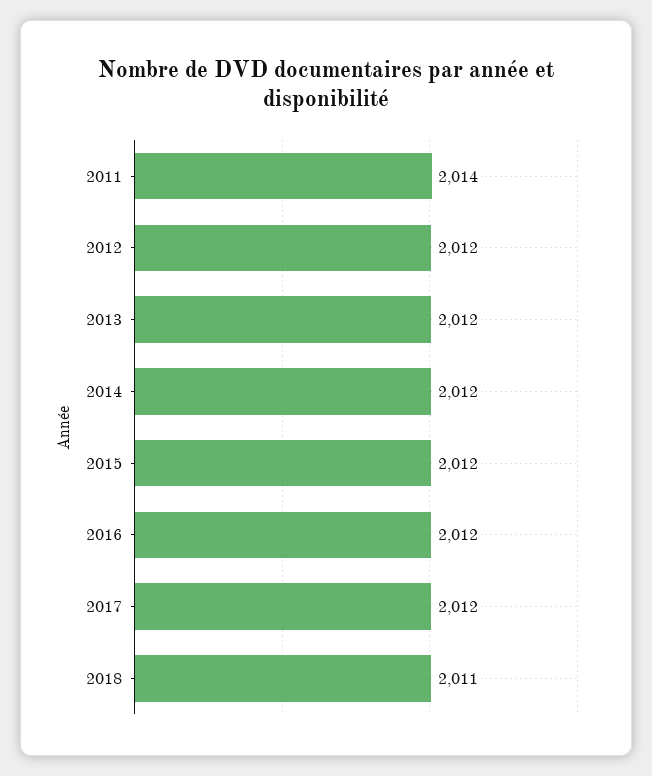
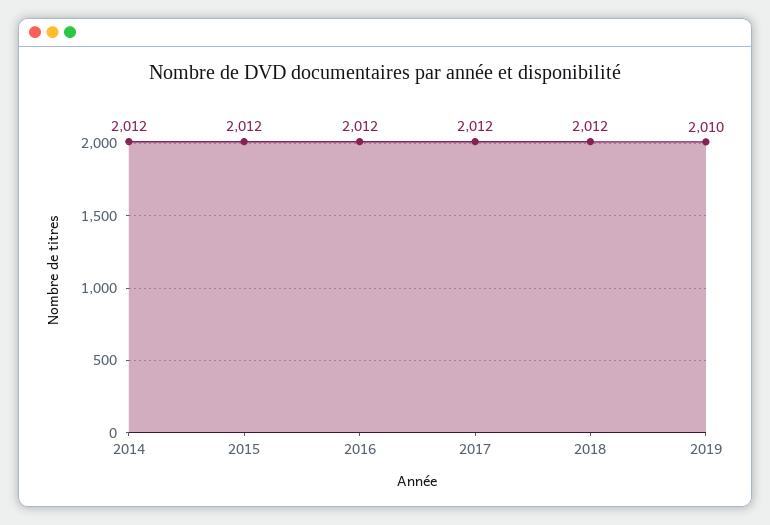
2011: 2014 -> none
2012: 2012 -> none
2013: 2012 -> none
2018: 2011 -> 2012
2019: none -> 2010

